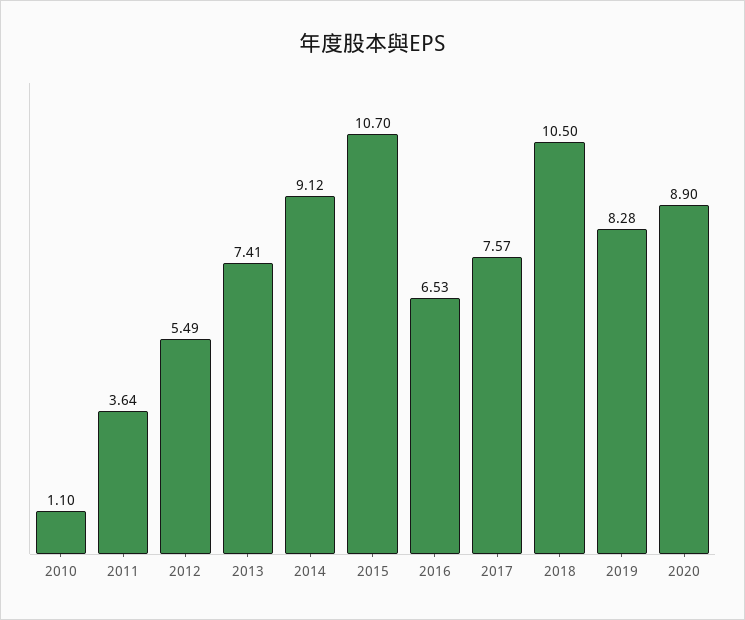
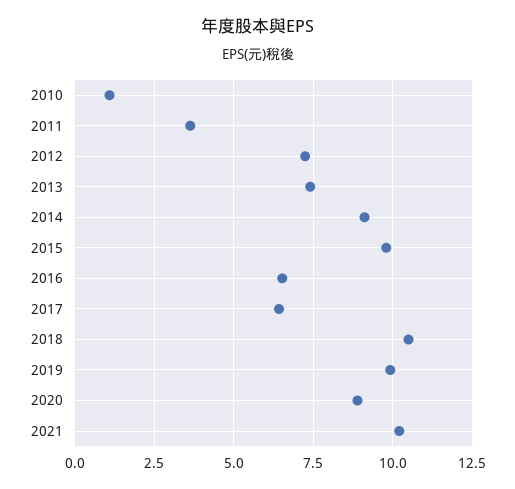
2012: 5.49 -> 7.25
2015: 10.7 -> 9.75
2017: 7.57 -> 6.5
2019: 8.28 -> 10
2021: none -> 10.25

